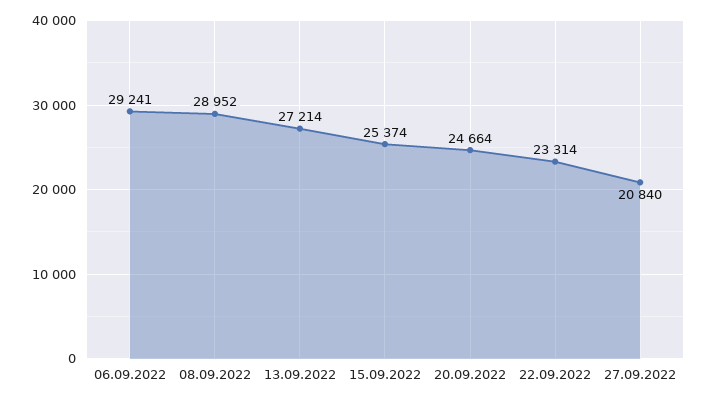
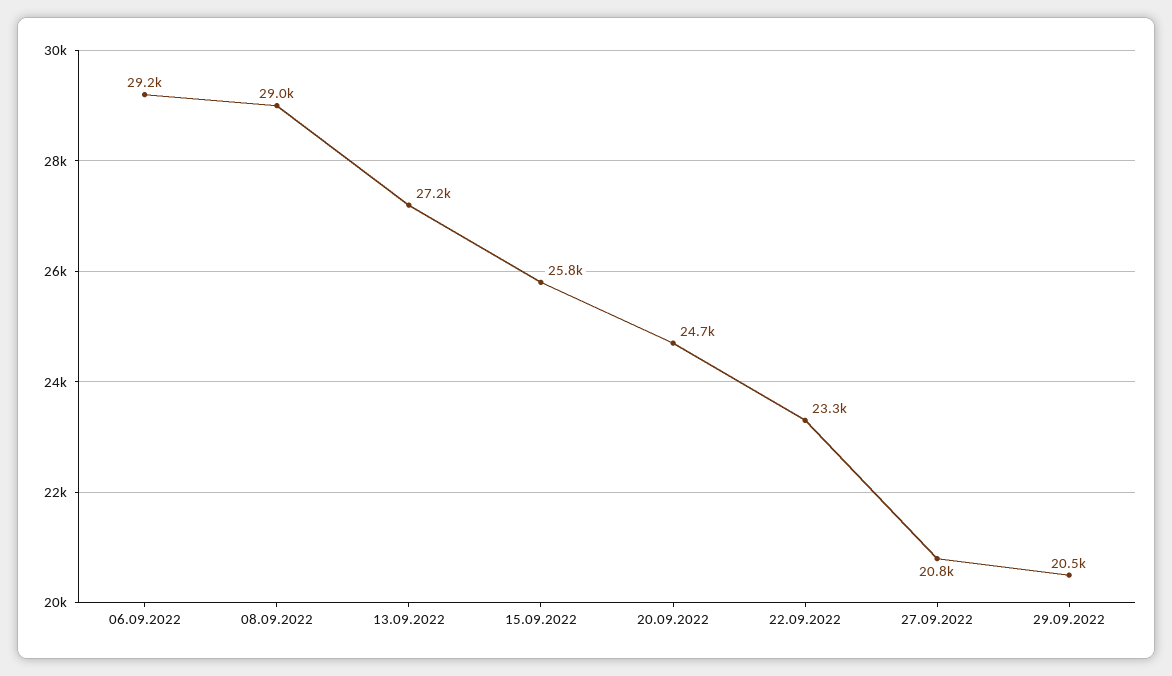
15.09.2022: 25374 -> 25800
29.09.2022: none -> 20500

